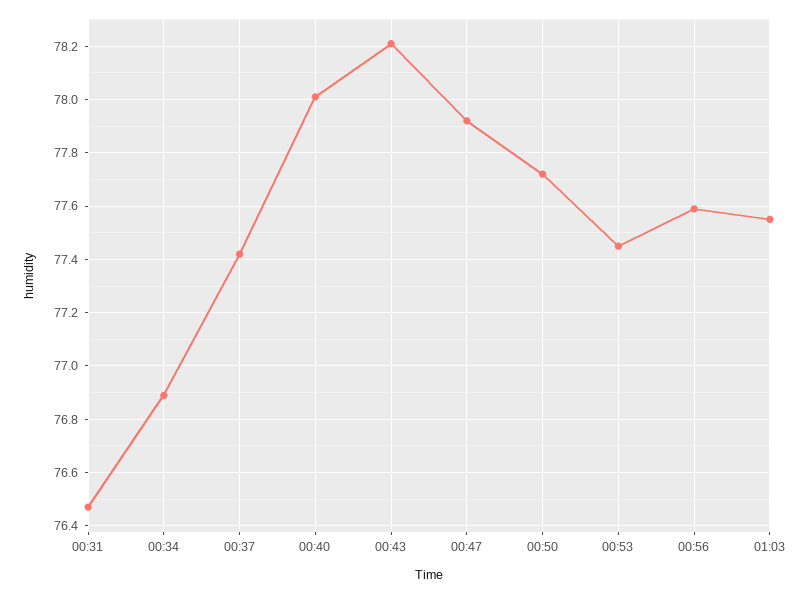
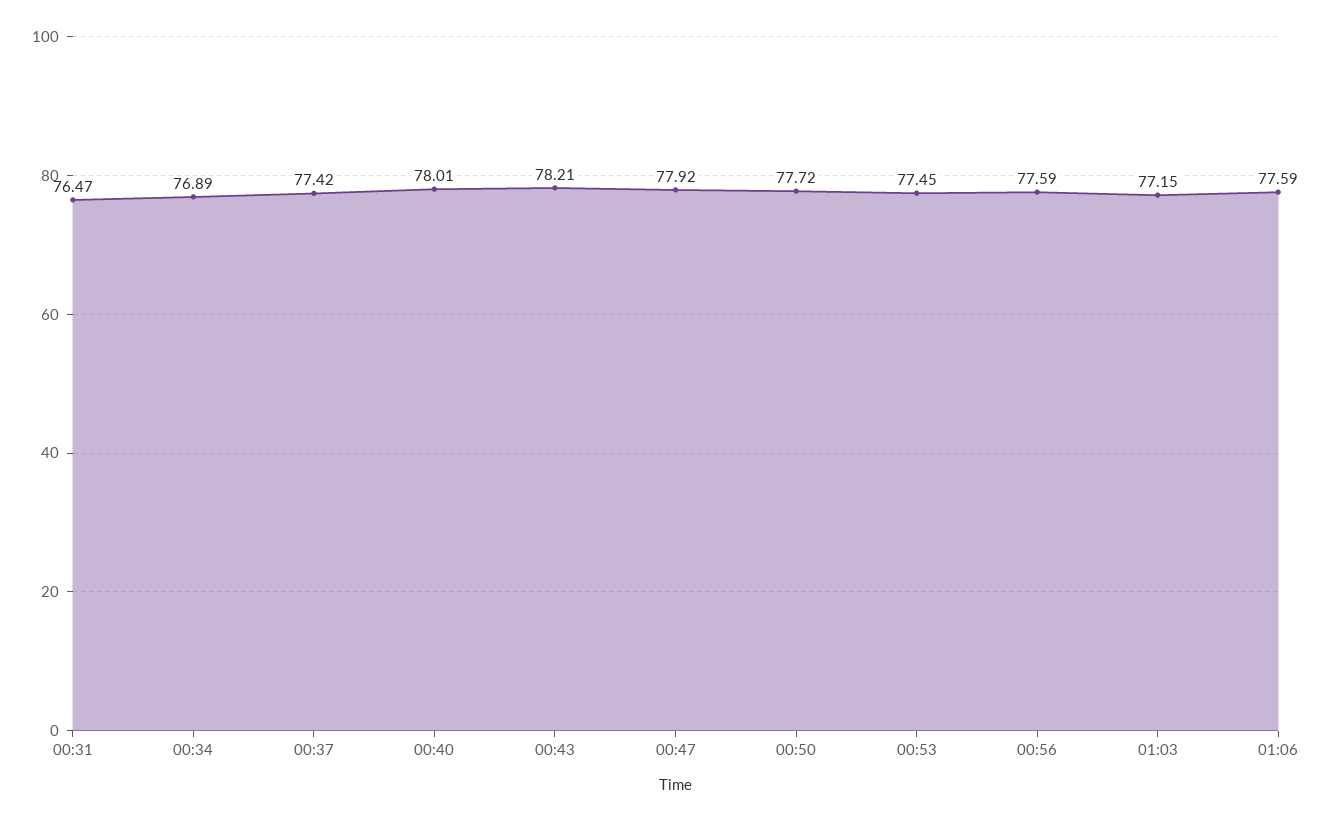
01:03: 77.55 -> 77.15
01:06: none -> 77.59

